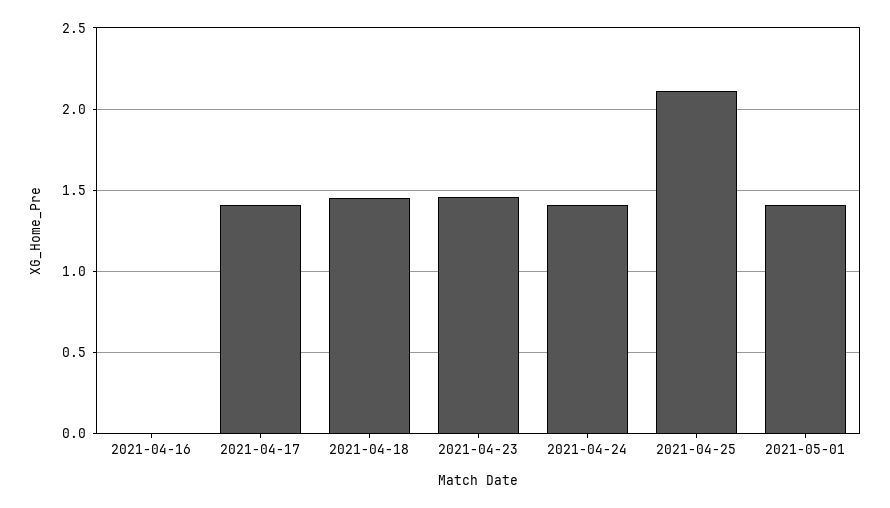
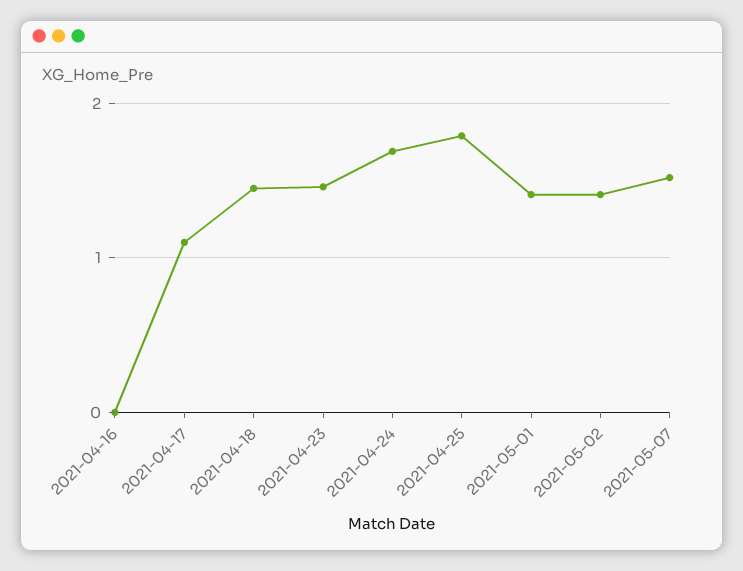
2021-04-17: 1.4 -> 1.1
2021-04-24: 1.4 -> 1.7
2021-04-25: 2.1 -> 1.8
2021-05-02: none -> 1.4
2021-05-07: none -> 1.5

